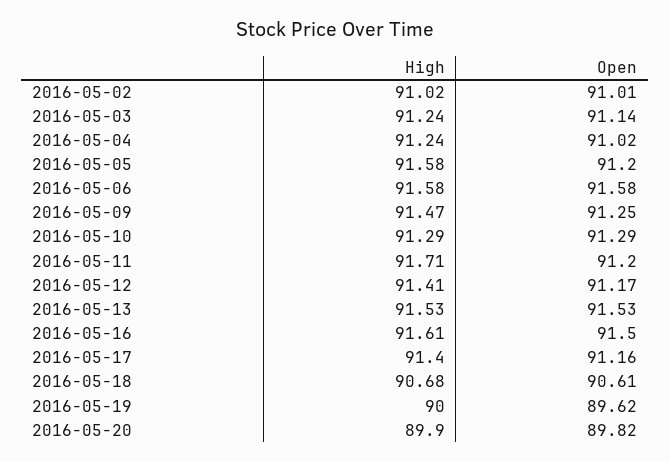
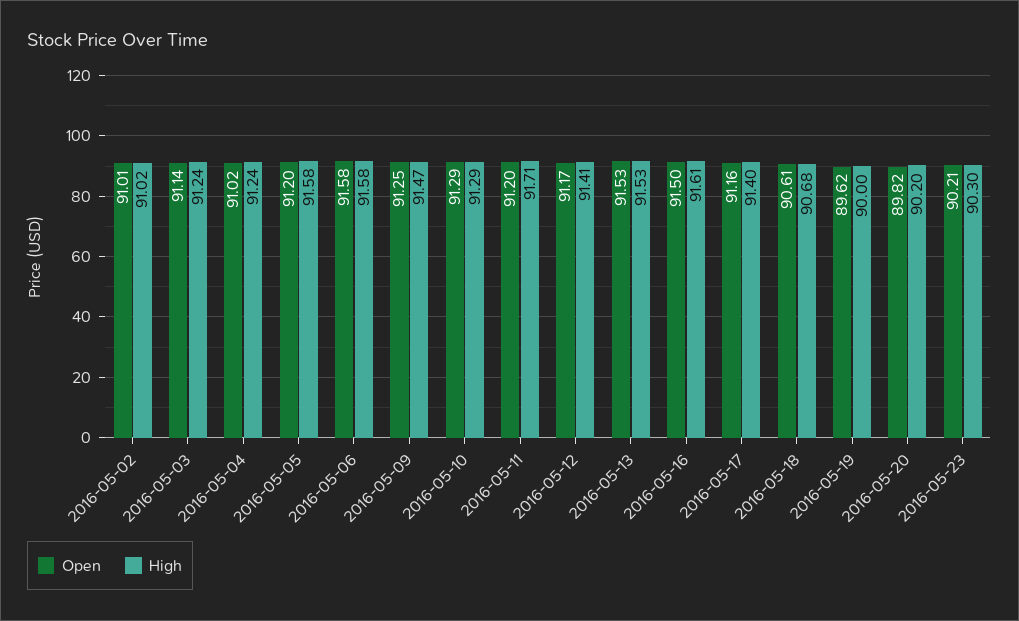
High, 2016-05-20: 89.9 -> 90.2
Open, 2016-05-23: none -> 90.21
High, 2016-05-23: none -> 90.3

